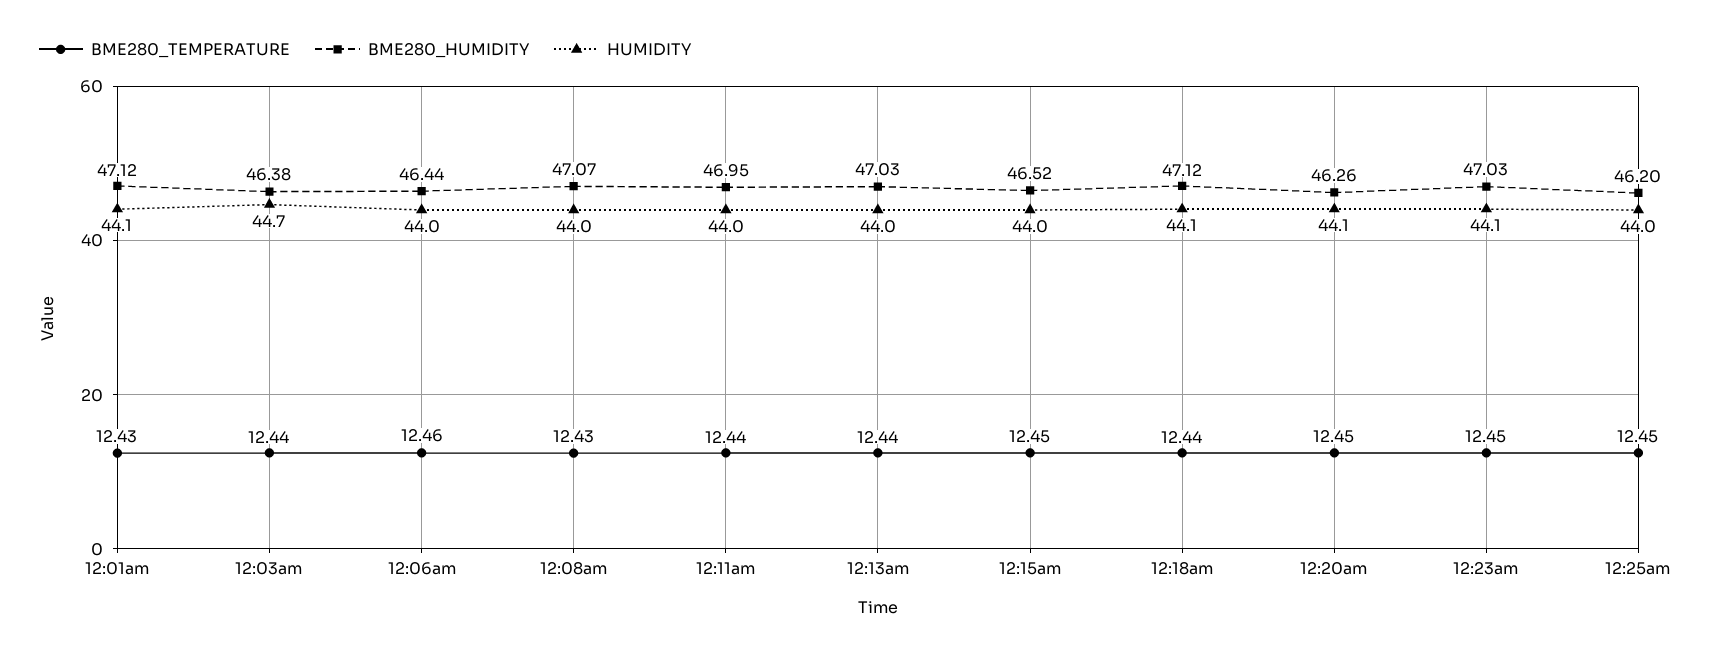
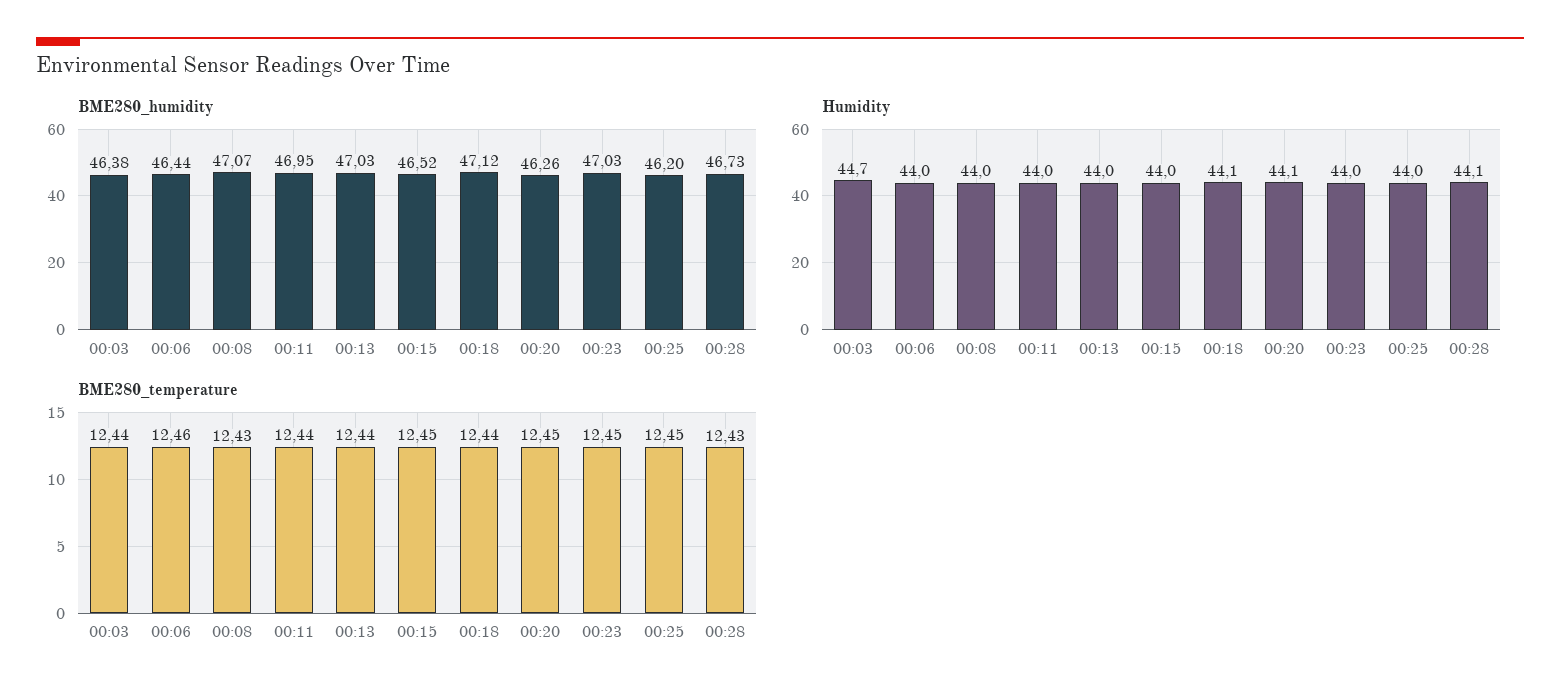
BME280_TEMPERATURE, 12:01am: 12.43 -> none
BME280_HUMIDITY, 12:01am: 47.12 -> none
HUMIDITY, 12:01am: 44.1 -> none
HUMIDITY, 12:23am: 44.1 -> 44
BME280_HUMIDITY, 00:28: none -> 46.73
HUMIDITY, 00:28: none -> 44.1
BME280_TEMPERATURE, 00:28: none -> 12.43

